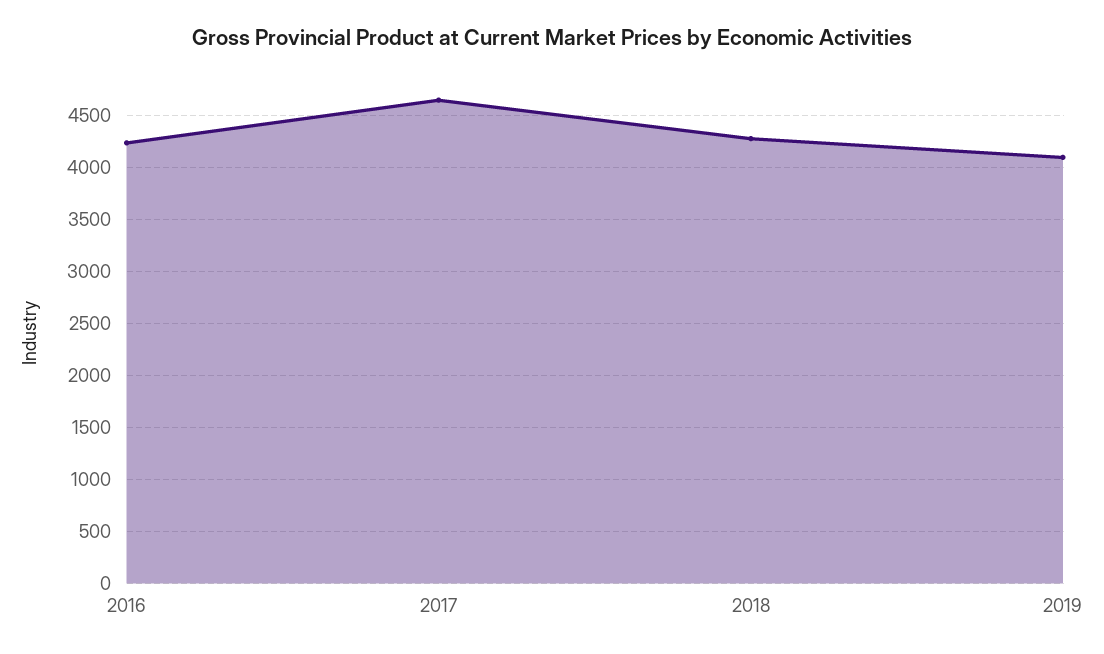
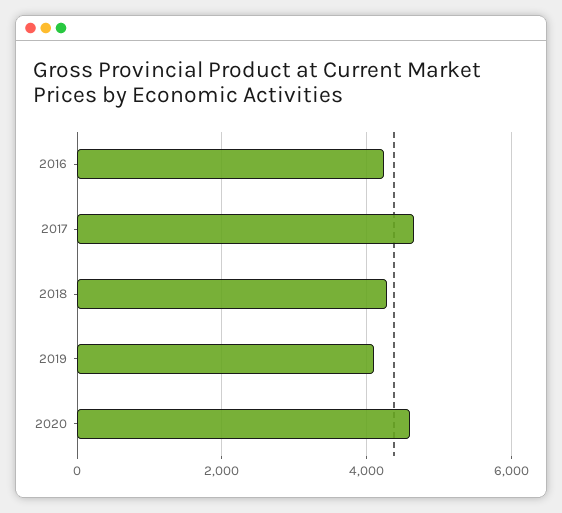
2020: none -> 4600

